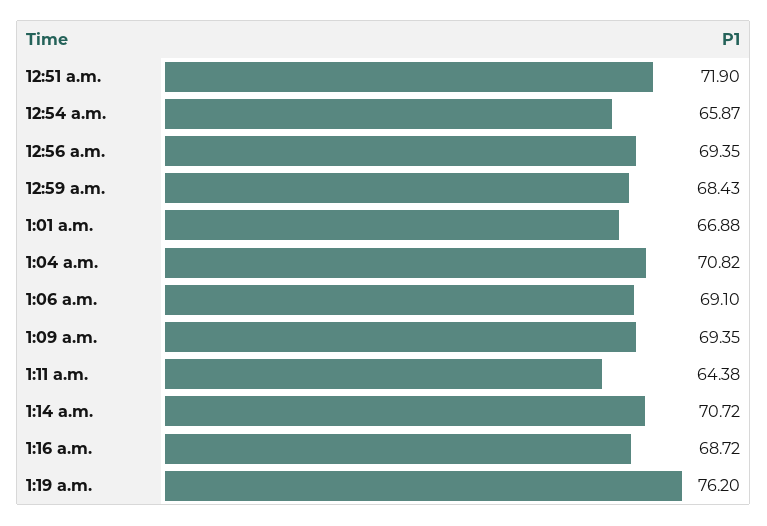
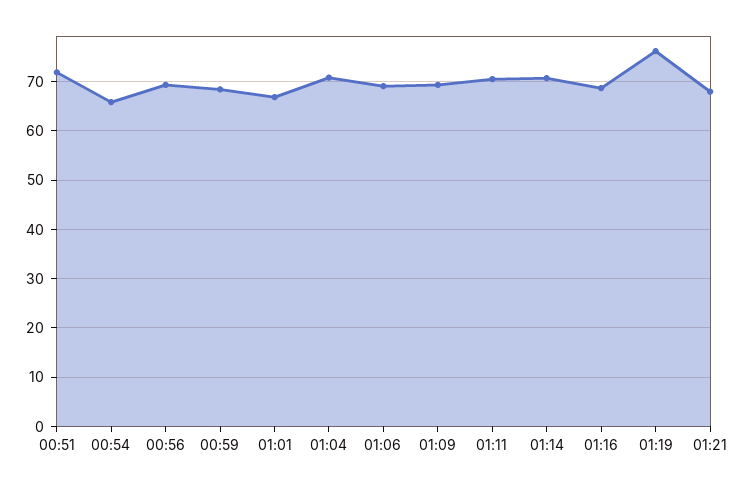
1:11 a.m.: 64.38 -> 70
01:21: none -> 68

